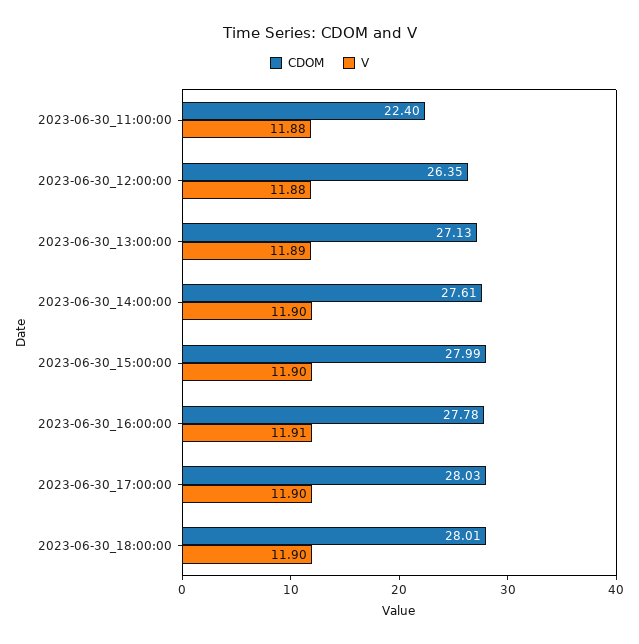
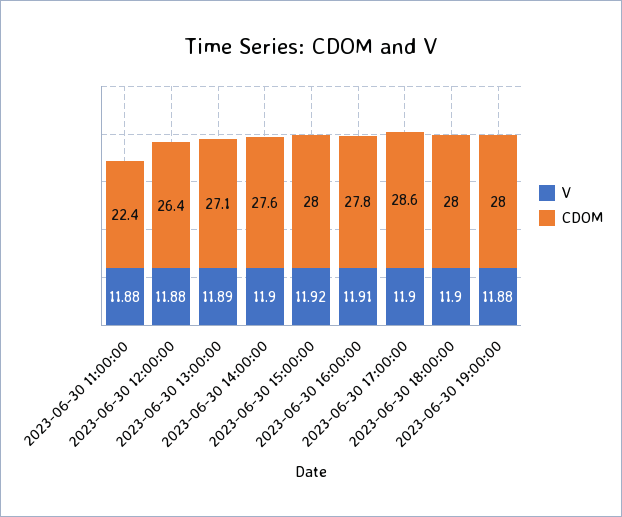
V, 2023-06-30_15:00:00: 11.9 -> 11.92
CDOM, 2023-06-30_17:00:00: 28.03 -> 28.6
V, 2023-06-30 19:00:00: none -> 11.88
CDOM, 2023-06-30 19:00:00: none -> 28

